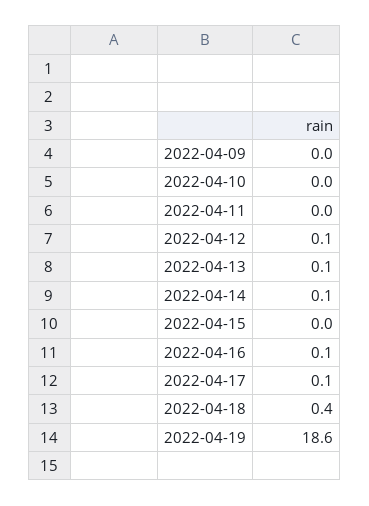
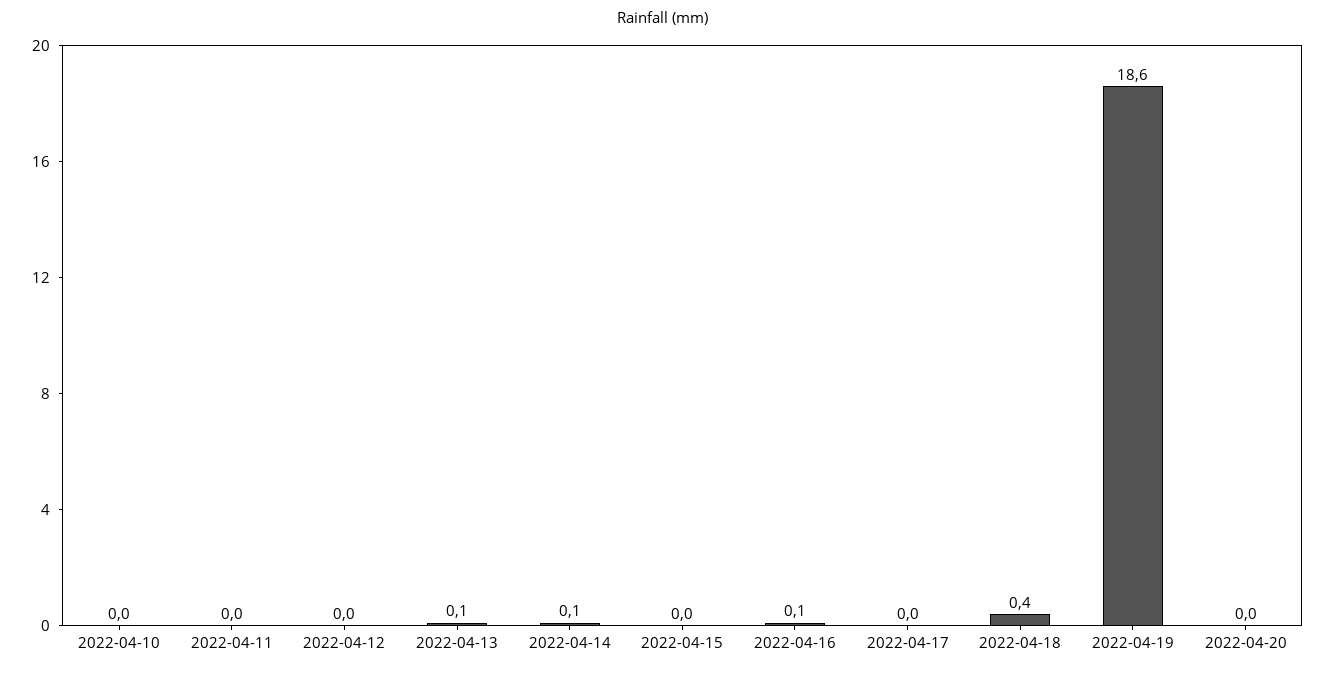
2022-04-09: 0 -> none
2022-04-12: 0.1 -> 0
2022-04-17: 0.1 -> 0
2022-04-20: none -> 0

